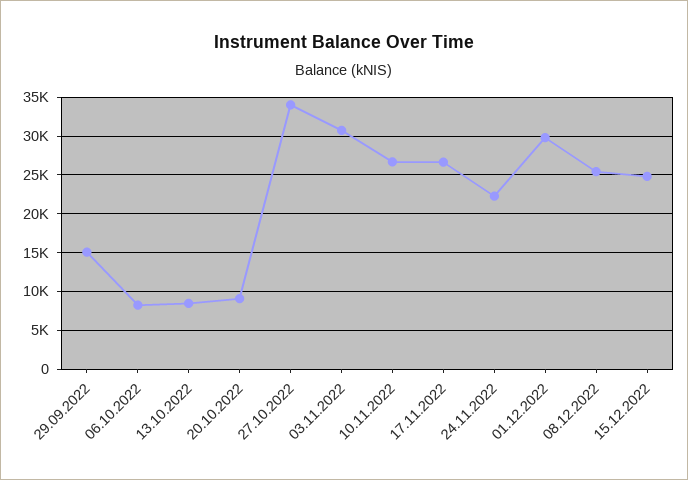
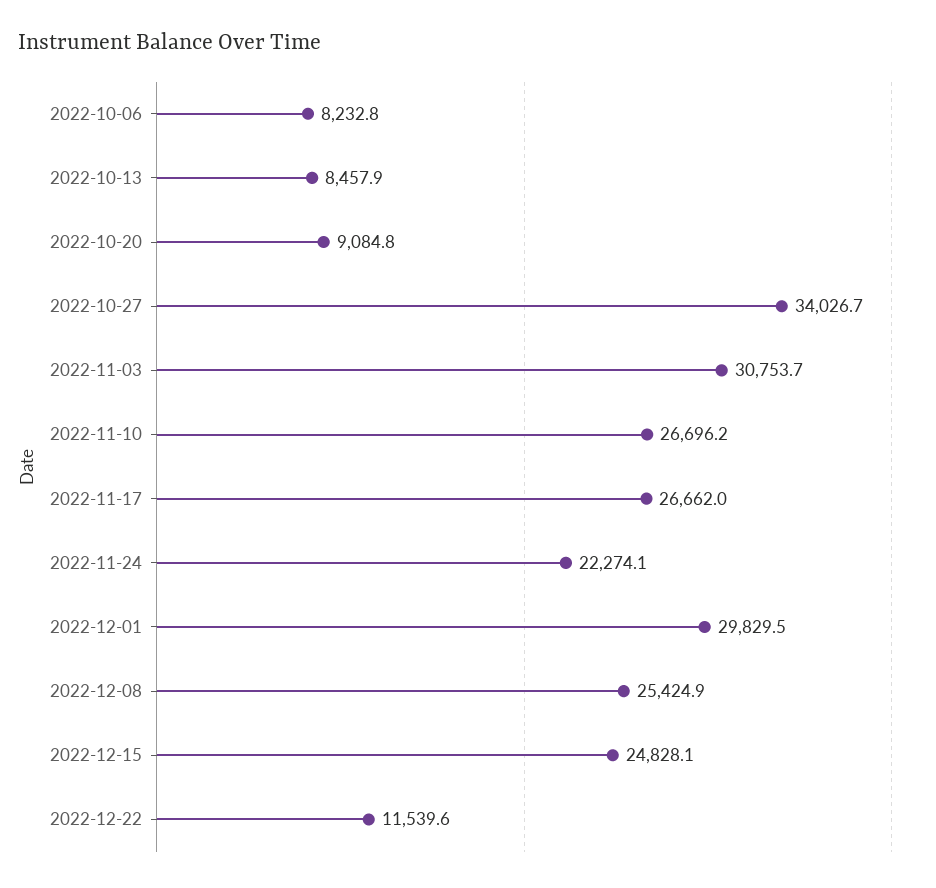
29.09.2022: 15000 -> none
2022-12-22: none -> 11539.6

